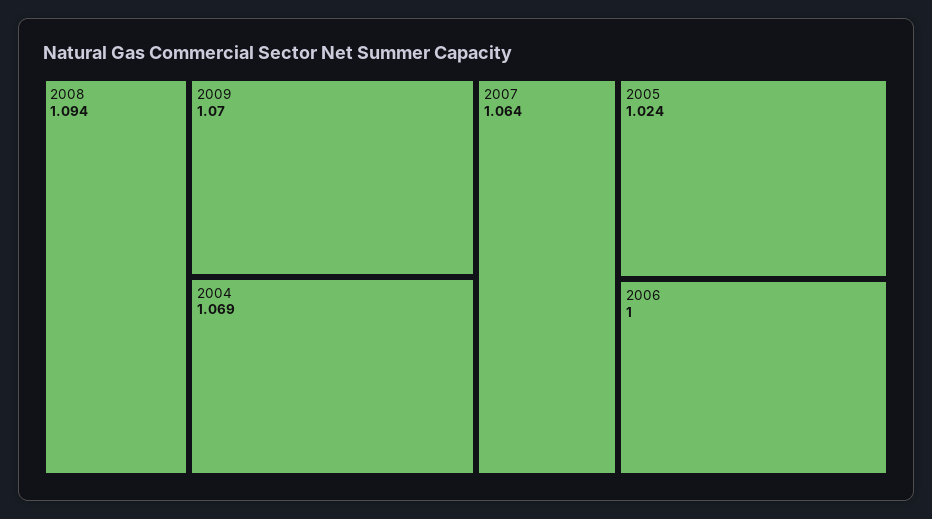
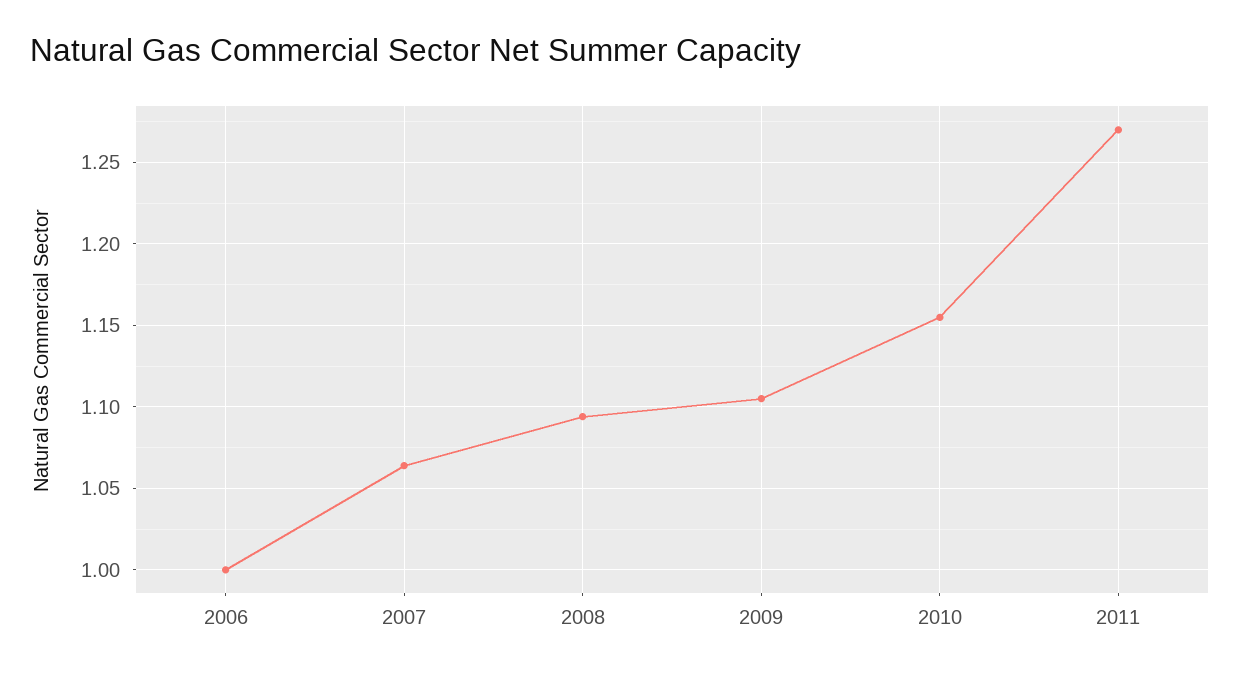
2009: 1.07 -> 1.105
2004: 1.069 -> none
2005: 1.024 -> none
2010: none -> 1.155
2011: none -> 1.27

